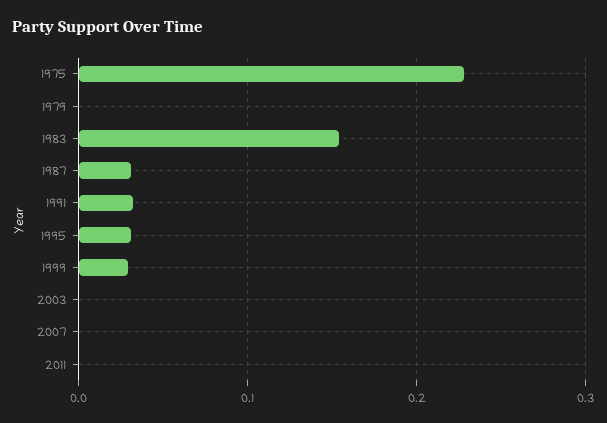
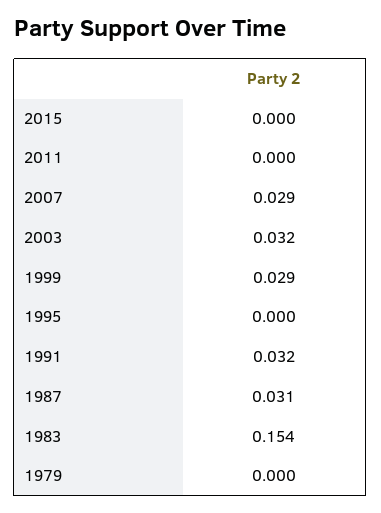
1975: 0.23 -> none
1995: 0.03 -> 0
2003: 0 -> 0.032
2007: 0 -> 0.029
2015: none -> 0

